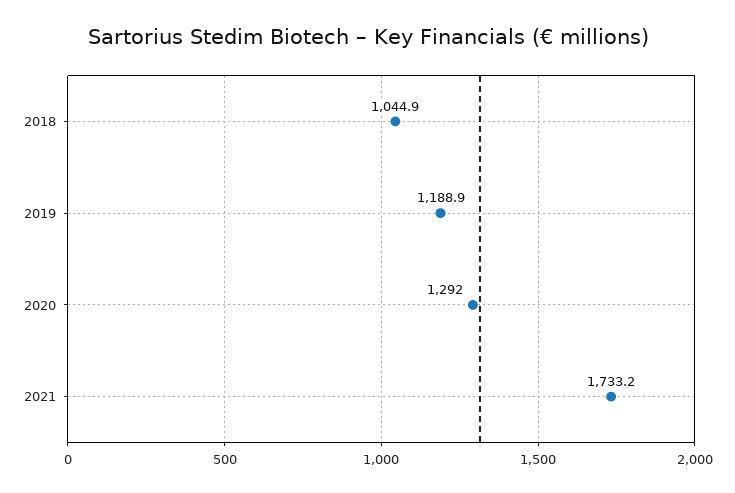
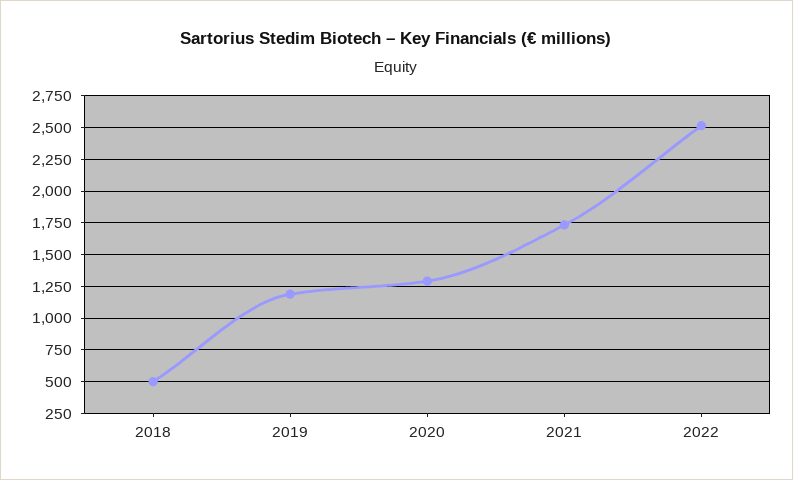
2018: 1044.9 -> 500
2022: none -> 2500

